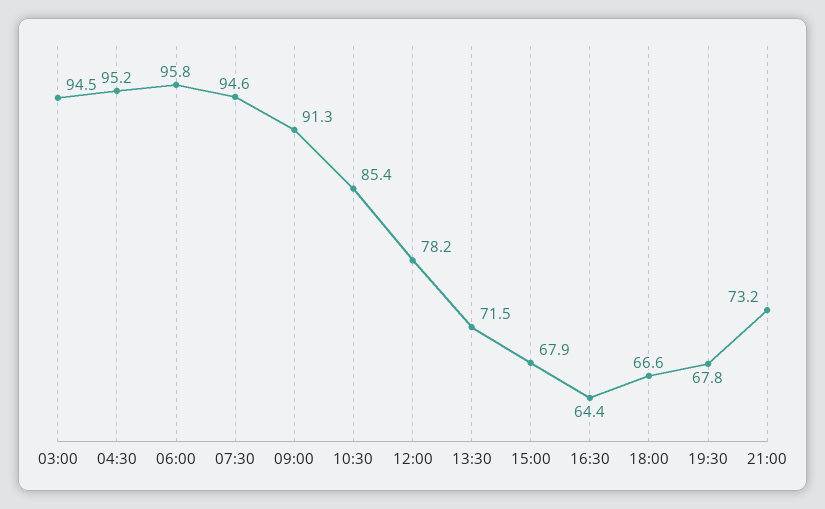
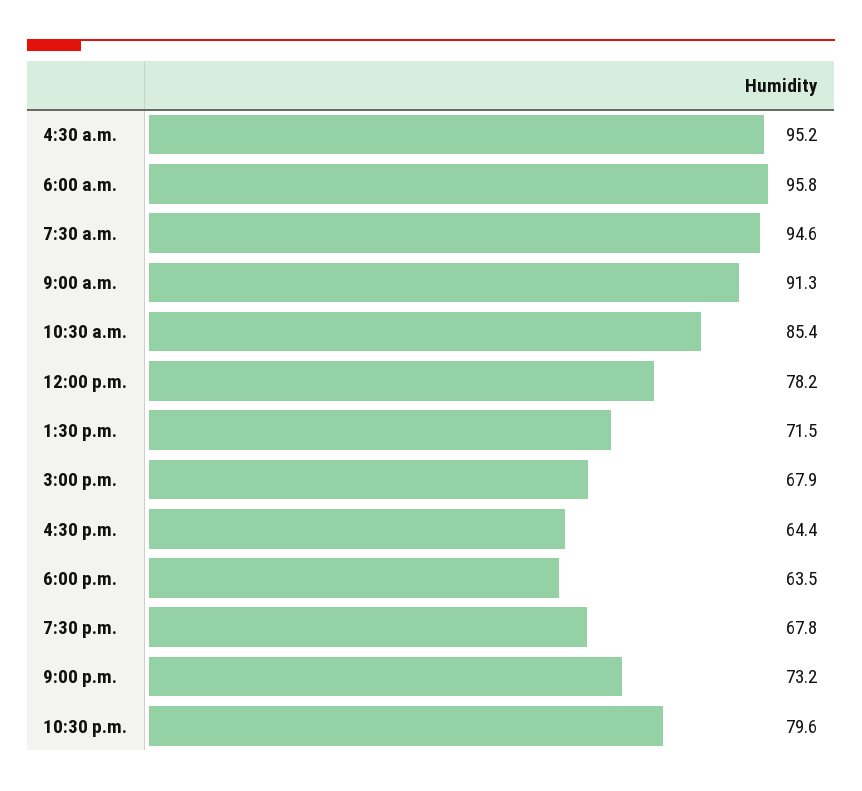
03:00: 94.5 -> none
18:00: 66.6 -> 63.5
10:30 p.m.: none -> 79.6

